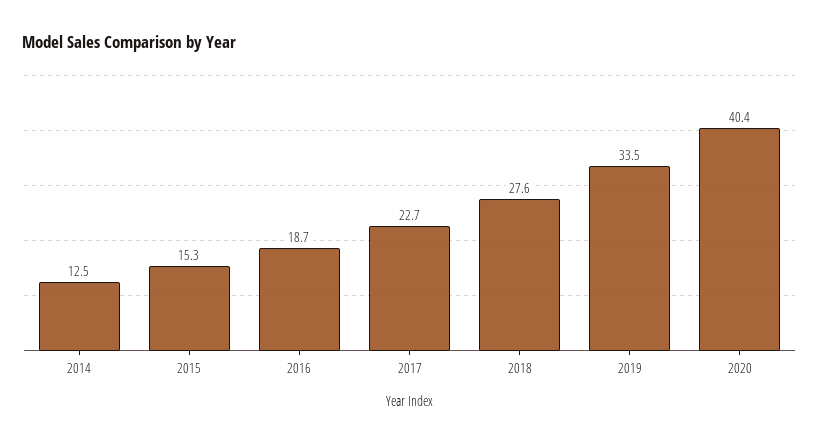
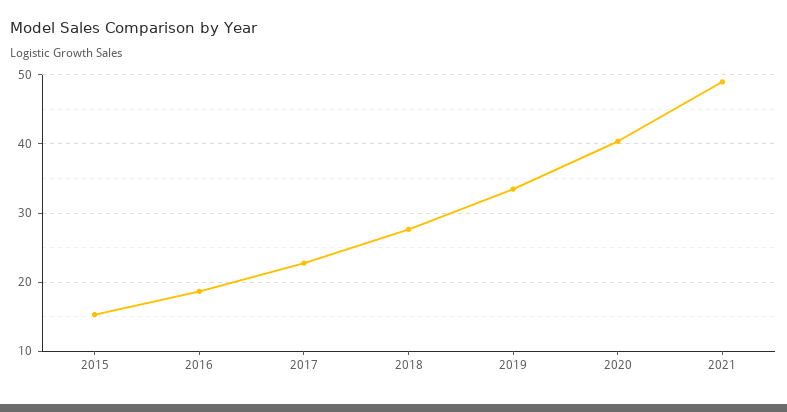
2014: 12.5 -> none
2021: none -> 49

